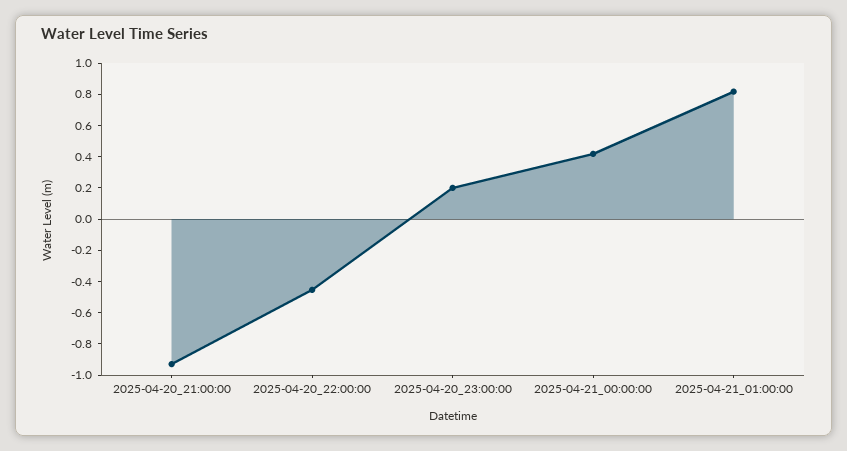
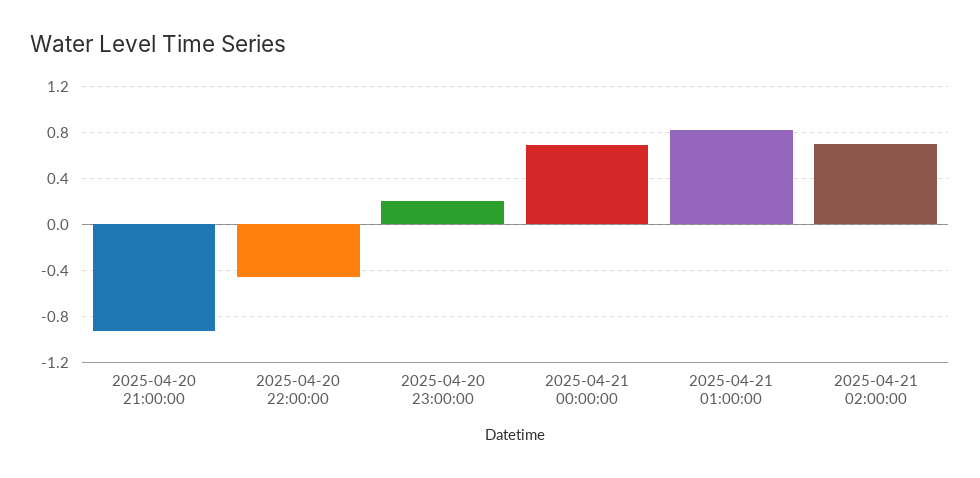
2025-04-21_00:00:00: 0.4 -> 0.7
2025-04-21 02:00:00: none -> 0.7

